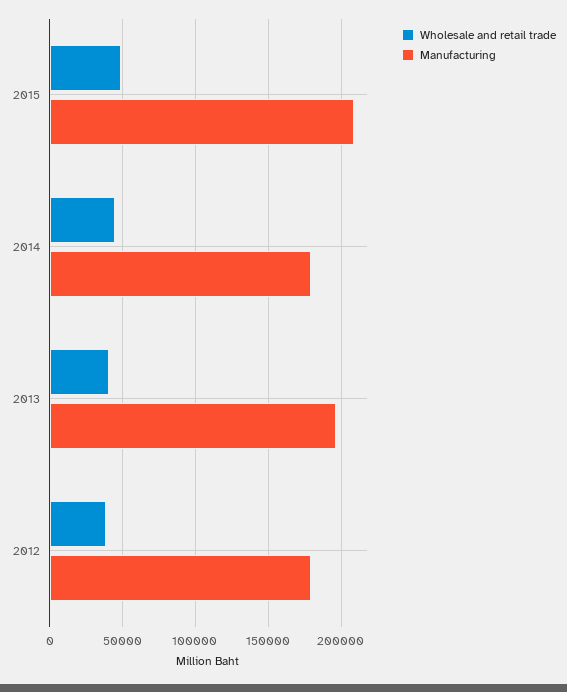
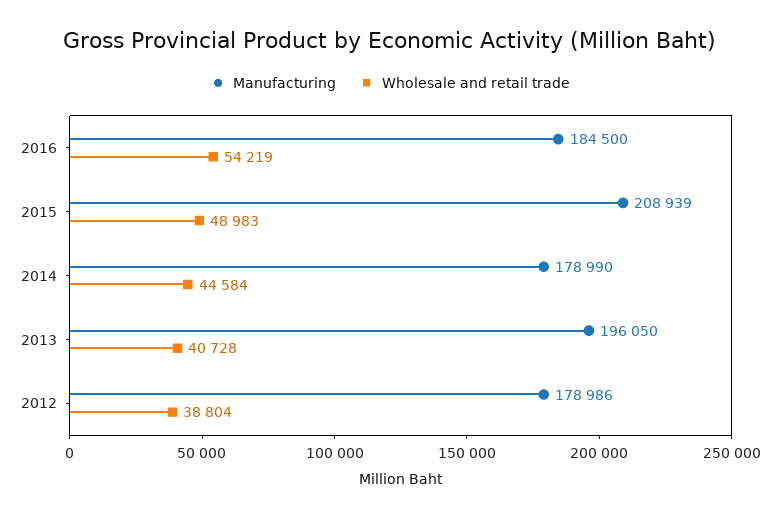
Manufacturing, 2016: none -> 184500
Wholesale and retail trade, 2016: none -> 54219

